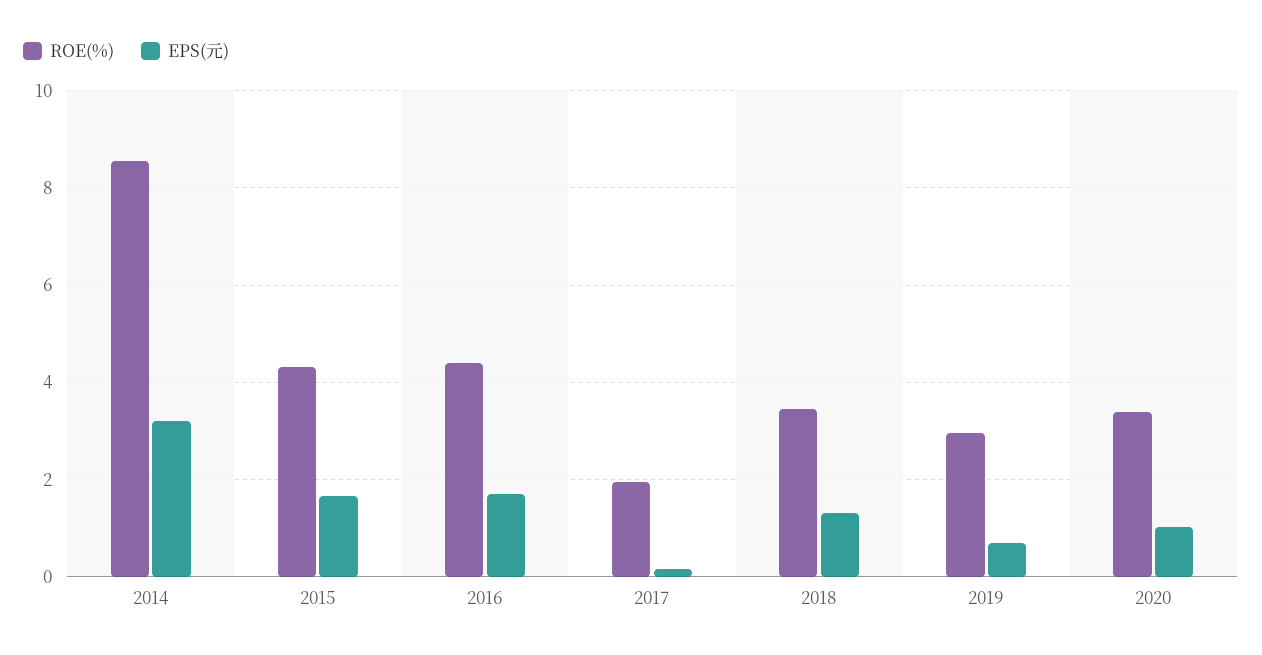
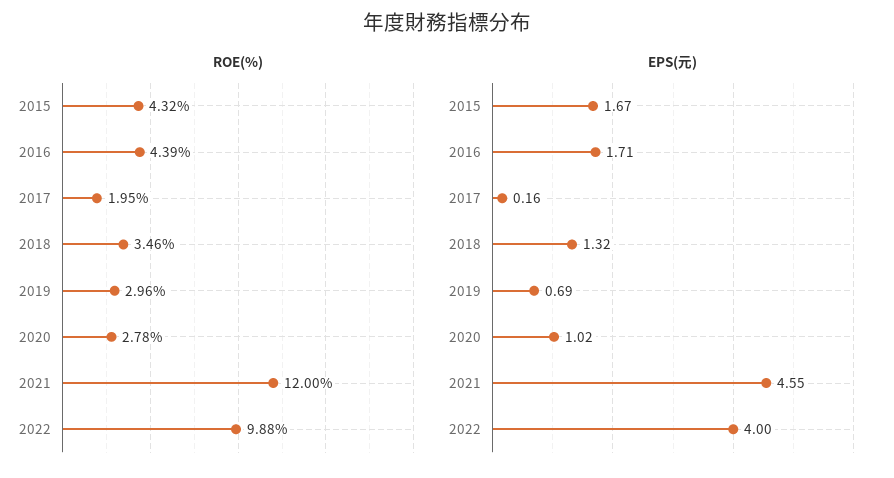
ROE(%), 2014: 8.6 -> none
EPS(元), 2014: 3.2 -> none
ROE(%), 2020: 3.4 -> 2.78
ROE(%), 2021: none -> 12
ROE(%), 2022: none -> 9.88
EPS(元), 2021: none -> 4.55
EPS(元), 2022: none -> 4

